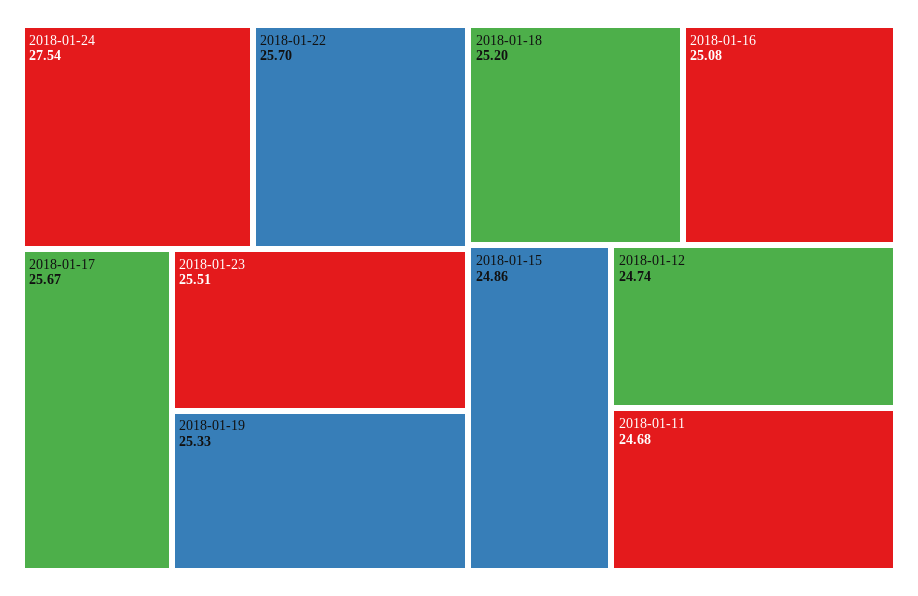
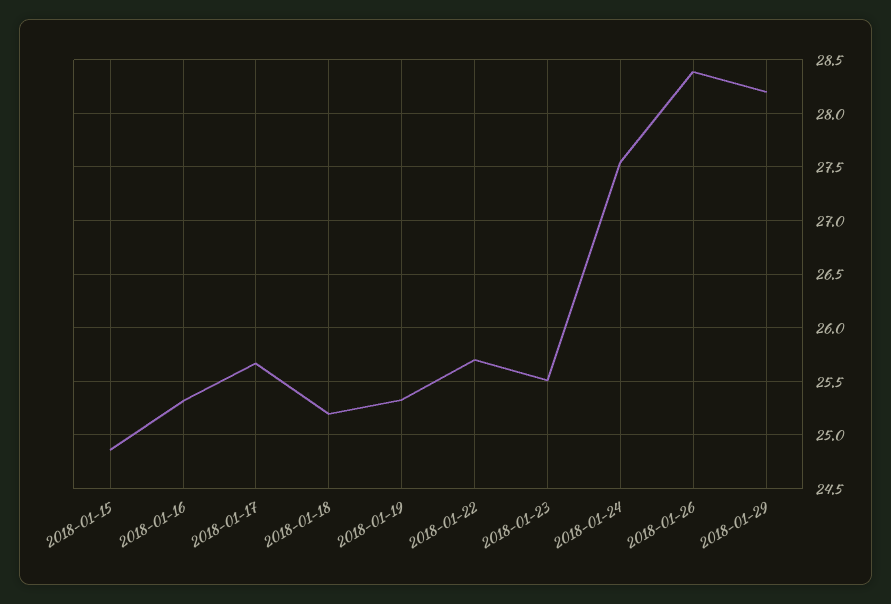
2018-01-16: 25.08 -> 25.3
2018-01-12: 24.74 -> none
2018-01-11: 24.68 -> none
2018-01-26: none -> 28.4
2018-01-29: none -> 28.2

